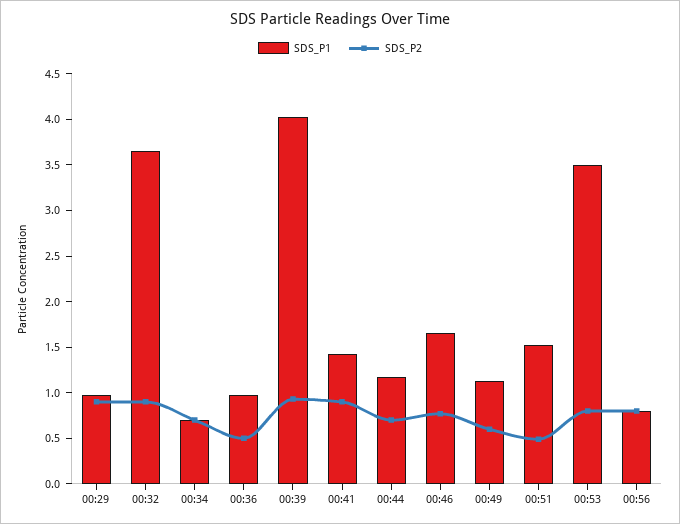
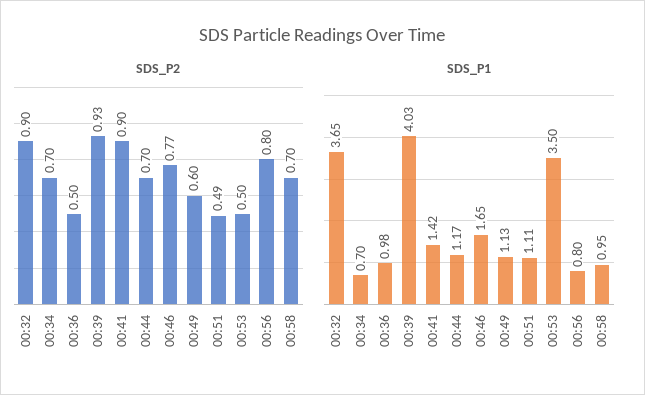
SDS_P1, 00:29: 1 -> none
SDS_P2, 00:29: 0.9 -> none
SDS_P1, 00:51: 1.5 -> 1.11
SDS_P2, 00:53: 0.8 -> 0.5
SDS_P2, 00:58: none -> 0.7
SDS_P1, 00:58: none -> 0.95

